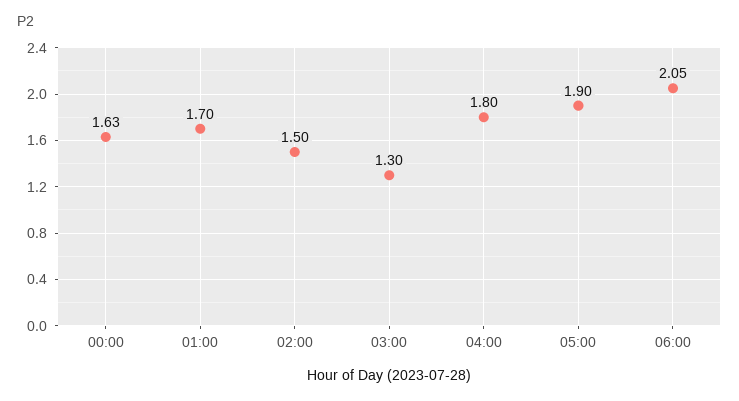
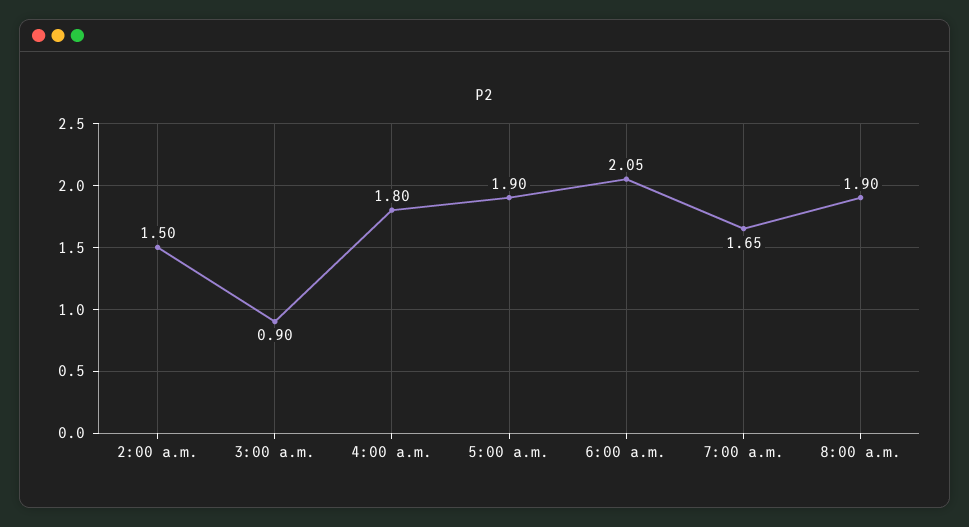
00:00: 1.63 -> none
01:00: 1.7 -> none
03:00: 1.3 -> 0.9
7:00 a.m.: none -> 1.65
8:00 a.m.: none -> 1.9

